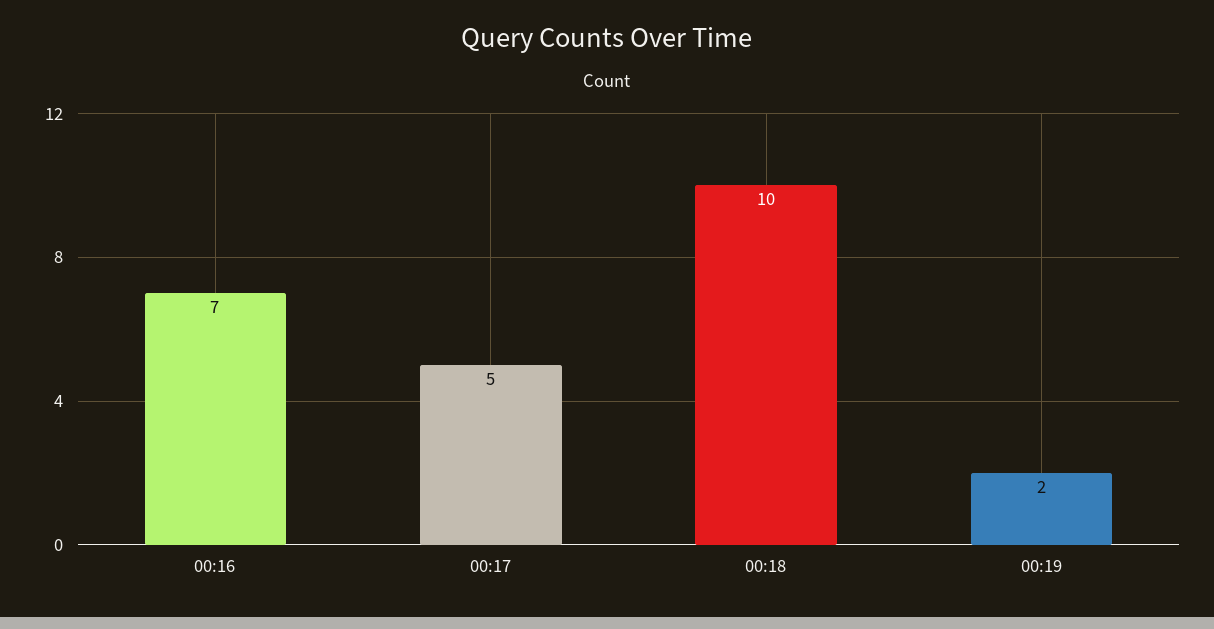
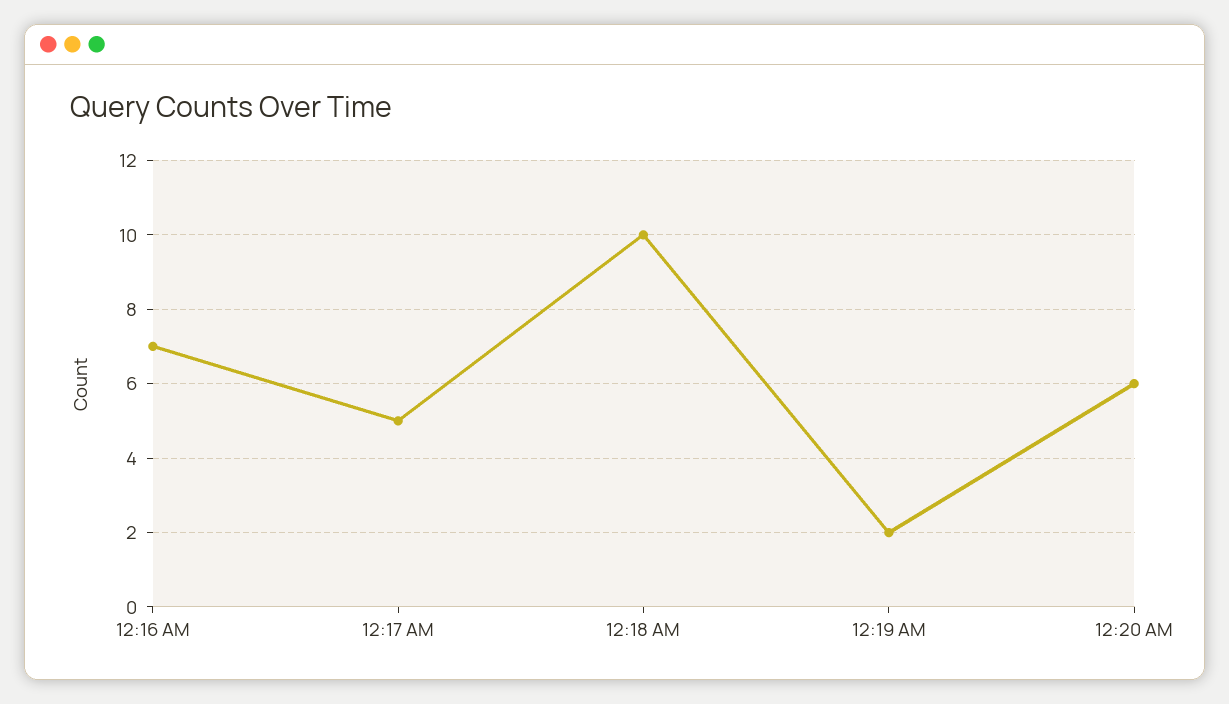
12:20 AM: none -> 6

